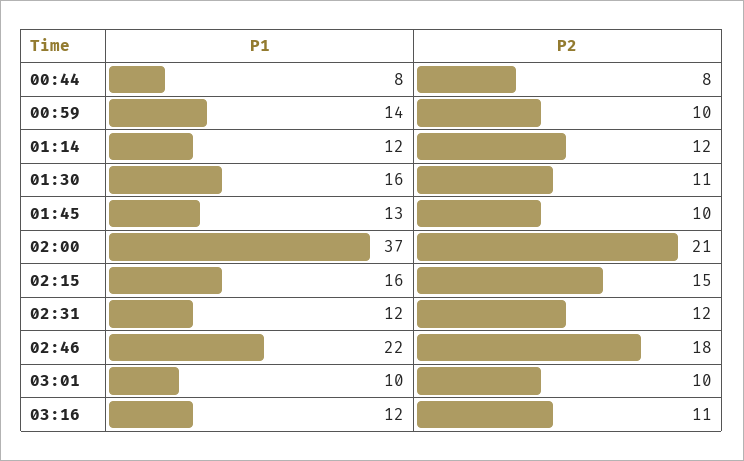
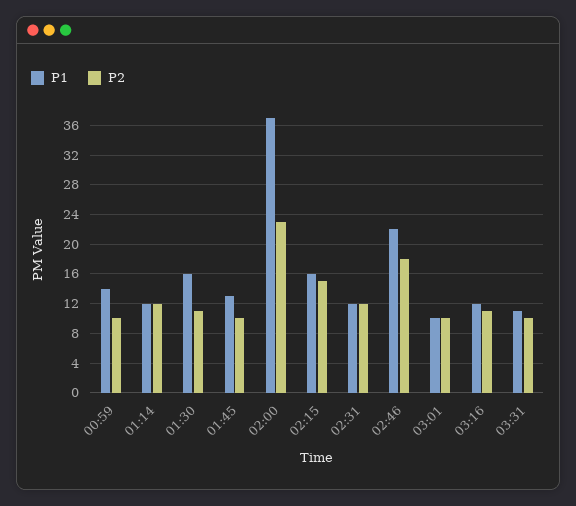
P1, 00:44: 8 -> none
P2, 00:44: 8 -> none
P2, 02:00: 21 -> 23
P1, 03:31: none -> 11
P2, 03:31: none -> 10

